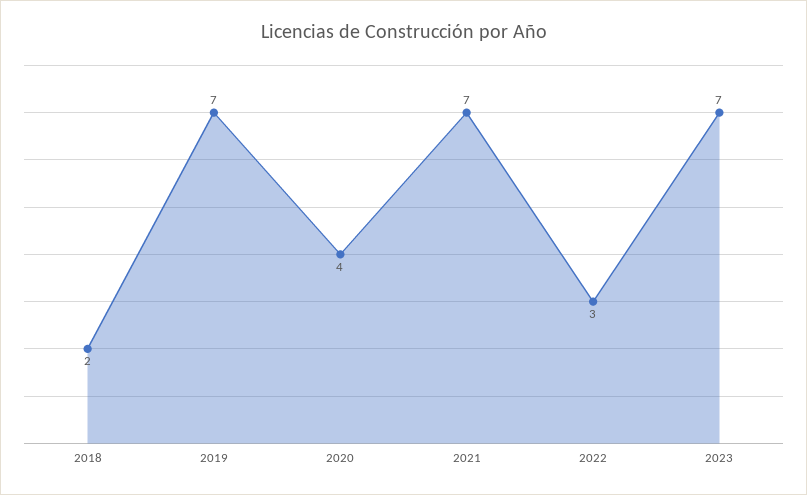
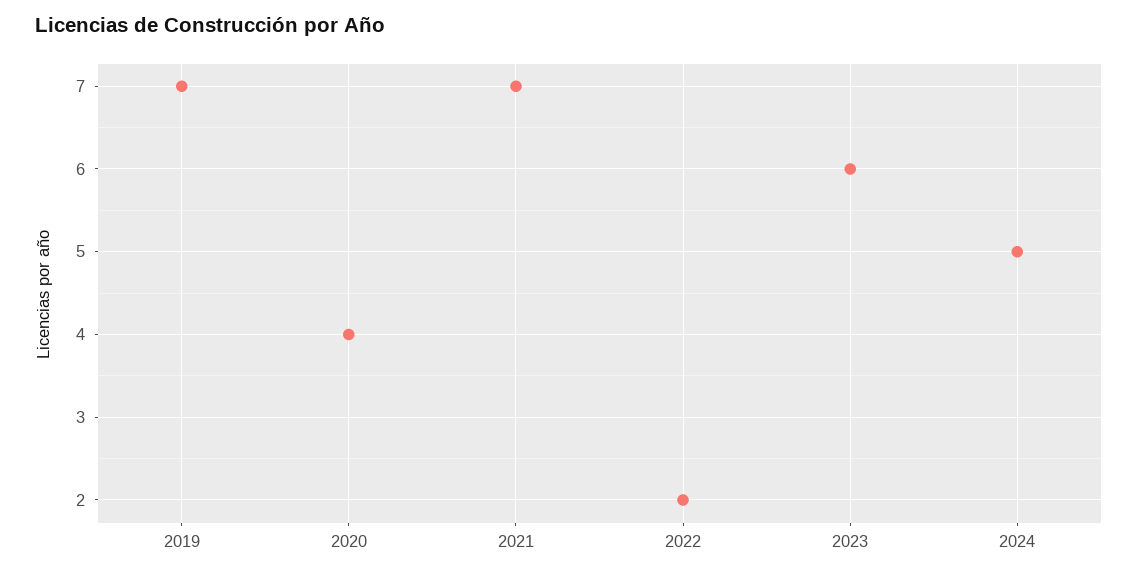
2018: 2 -> none
2022: 3 -> 2
2023: 7 -> 6
2024: none -> 5

